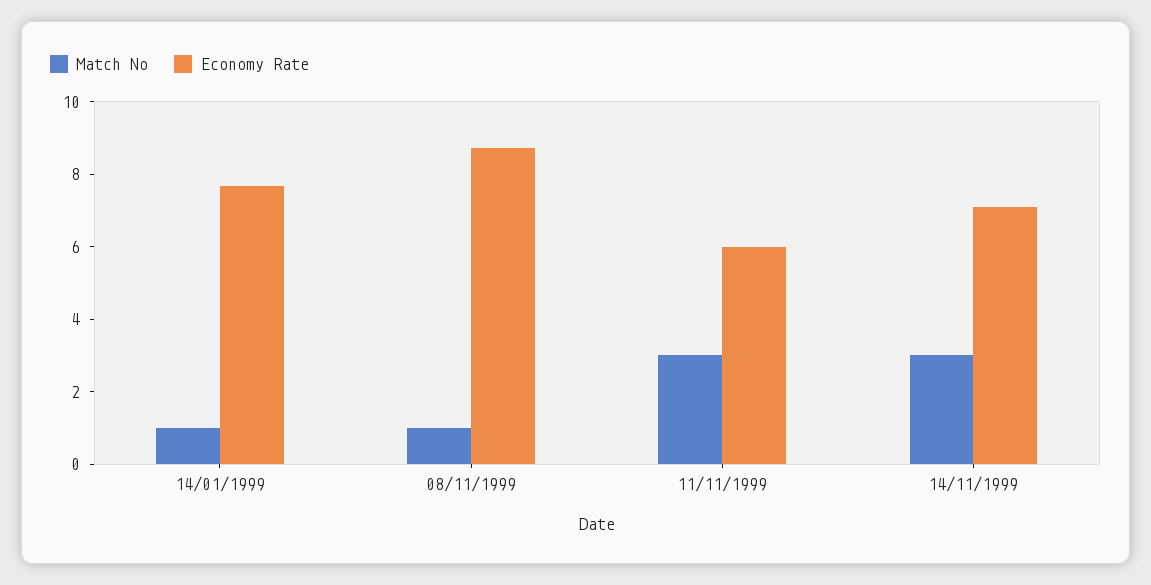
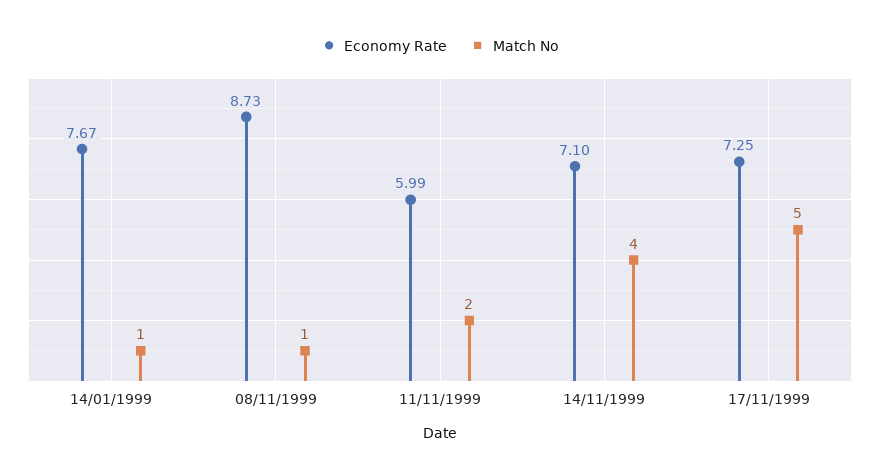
Match No, 11/11/1999: 3 -> 2
Match No, 14/11/1999: 3 -> 4
Economy Rate, 17/11/1999: none -> 7.25
Match No, 17/11/1999: none -> 5

